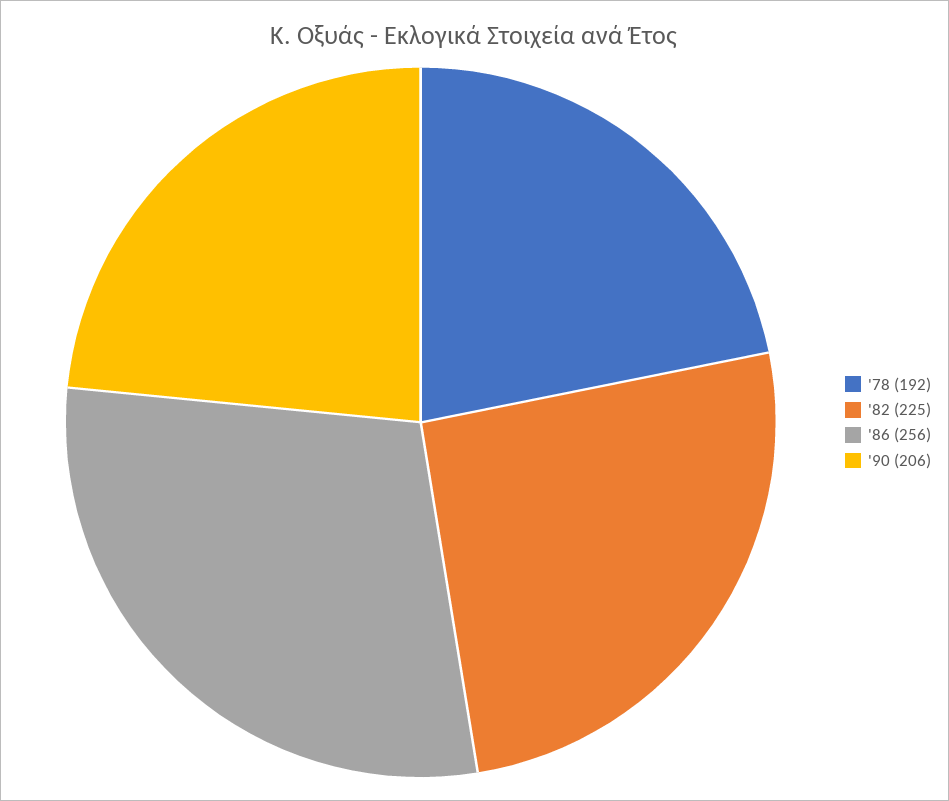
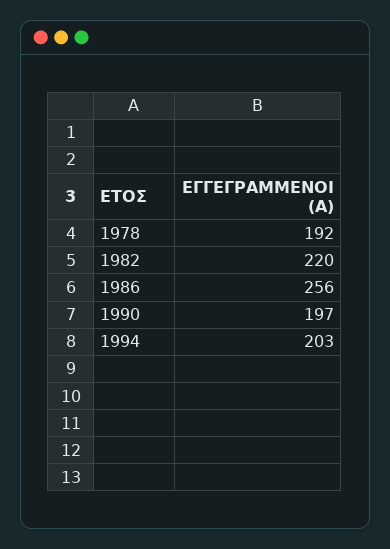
'82: 225 -> 220
'90: 206 -> 197
1994: none -> 203

